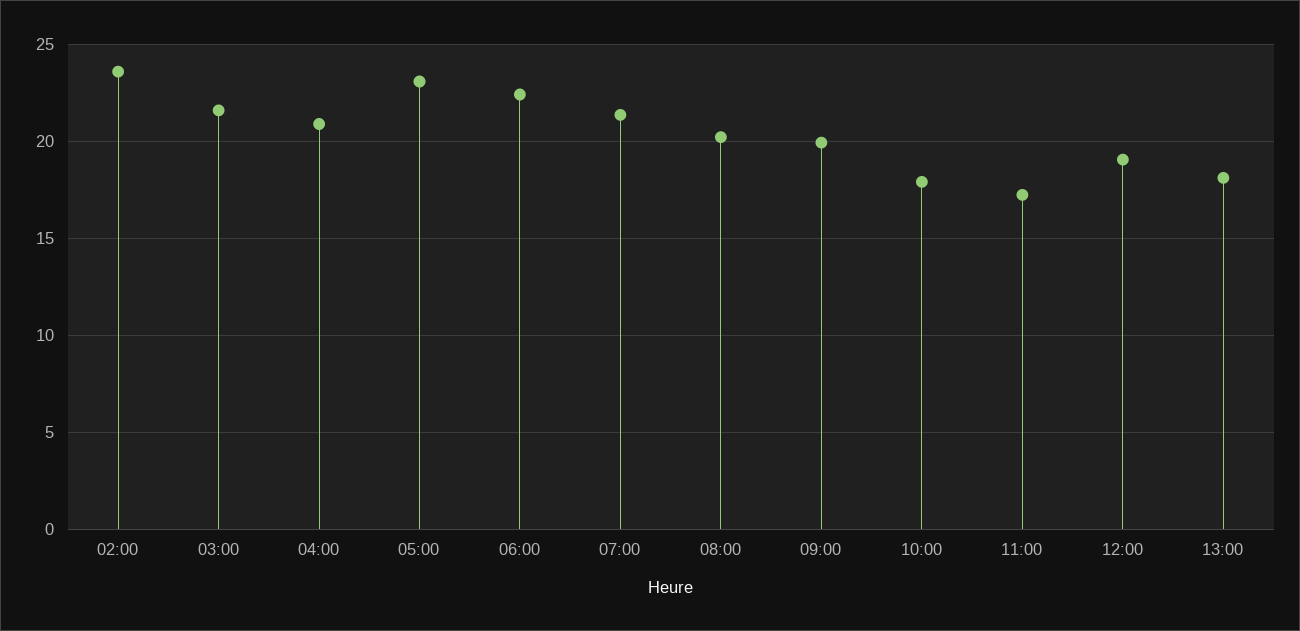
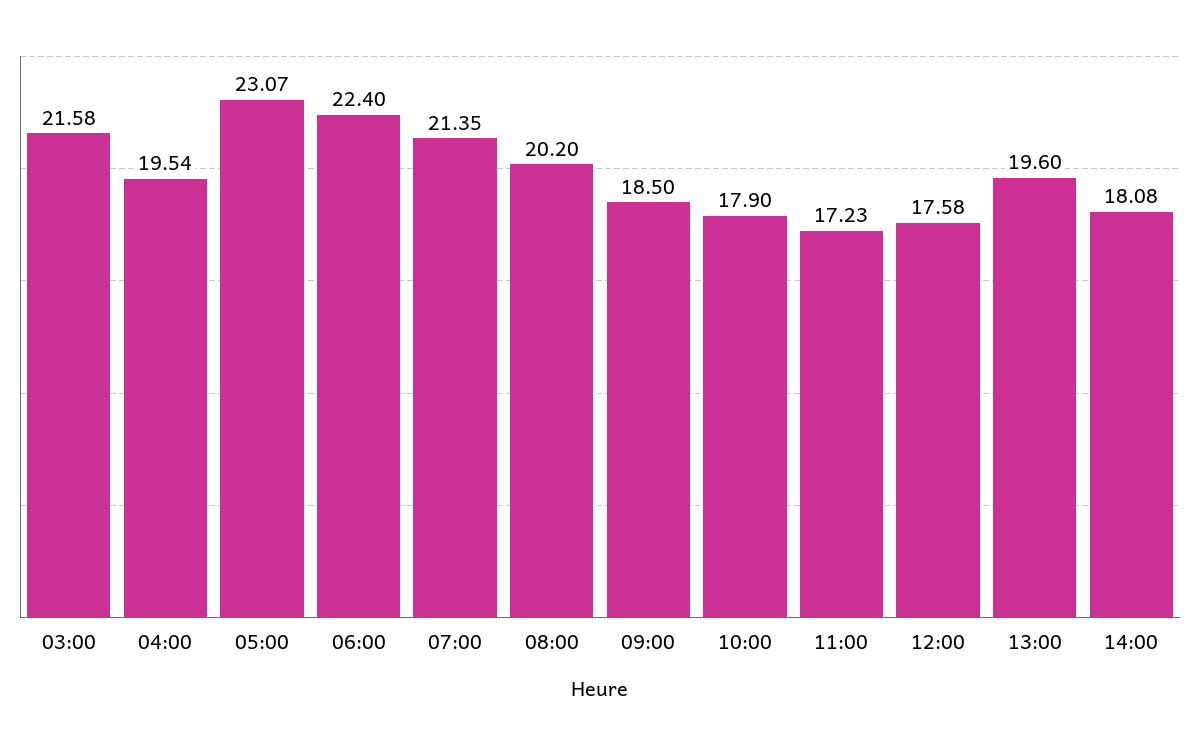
02:00: 23.5 -> none
04:00: 21 -> 19.54
09:00: 20 -> 18.5
12:00: 19 -> 17.58
13:00: 18 -> 19.6
14:00: none -> 18.08

